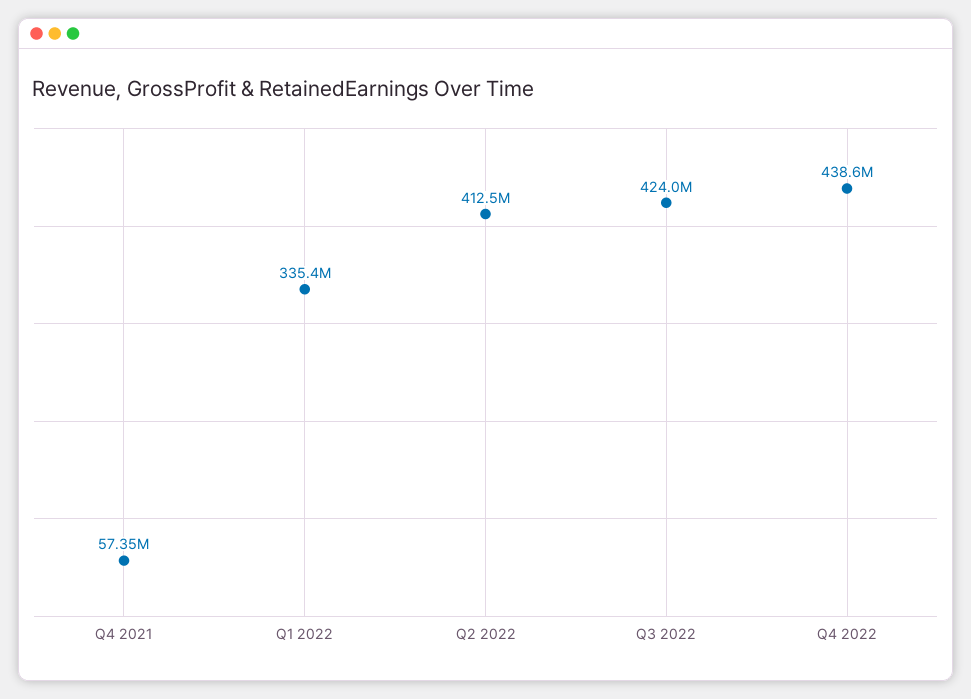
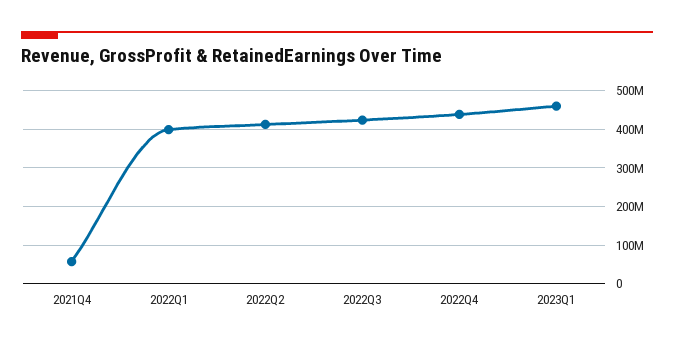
Q1 2022: 335400000 -> 400000000
2023Q1: none -> 460000000

